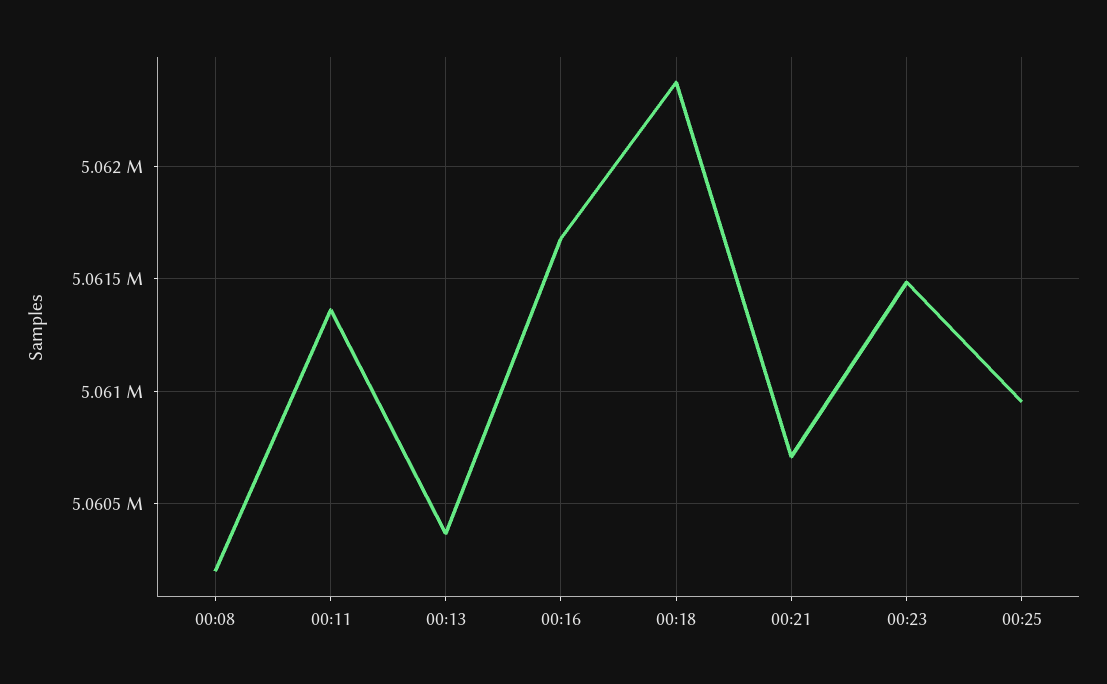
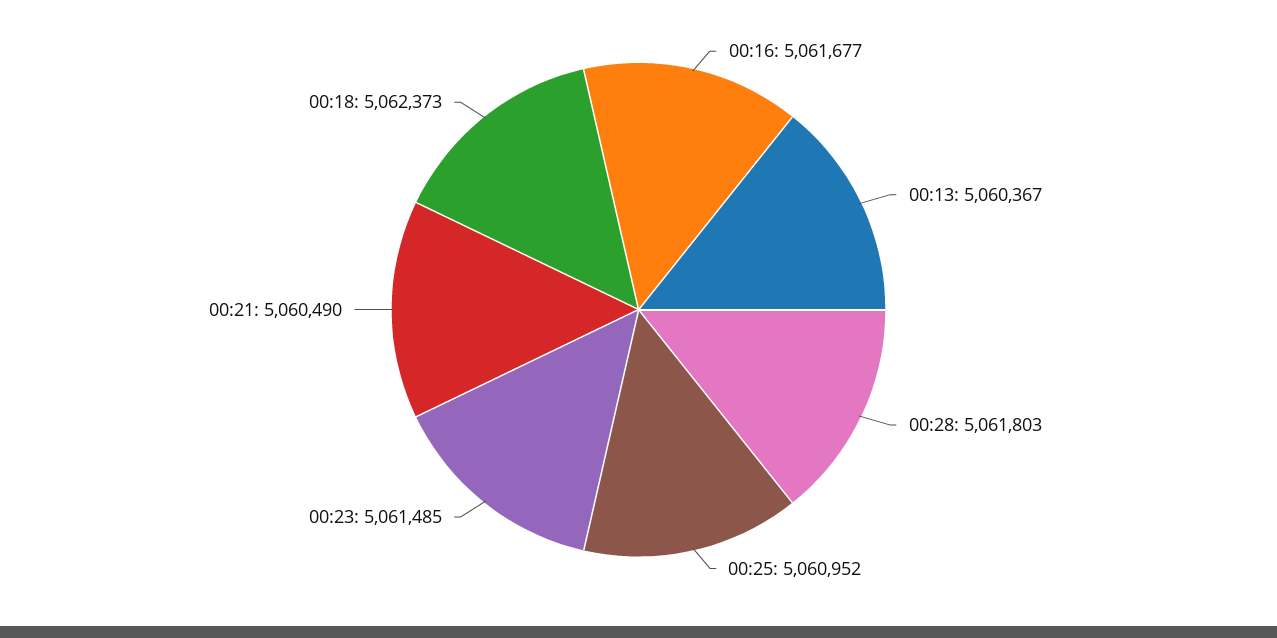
00:08: 5060200 -> none
00:11: 5061350 -> none
00:21: 5060700 -> 5060490
00:28: none -> 5061803

